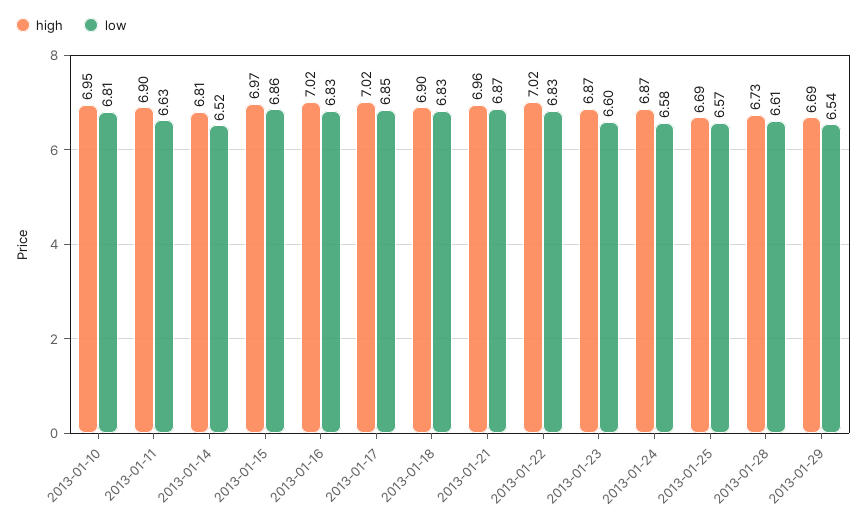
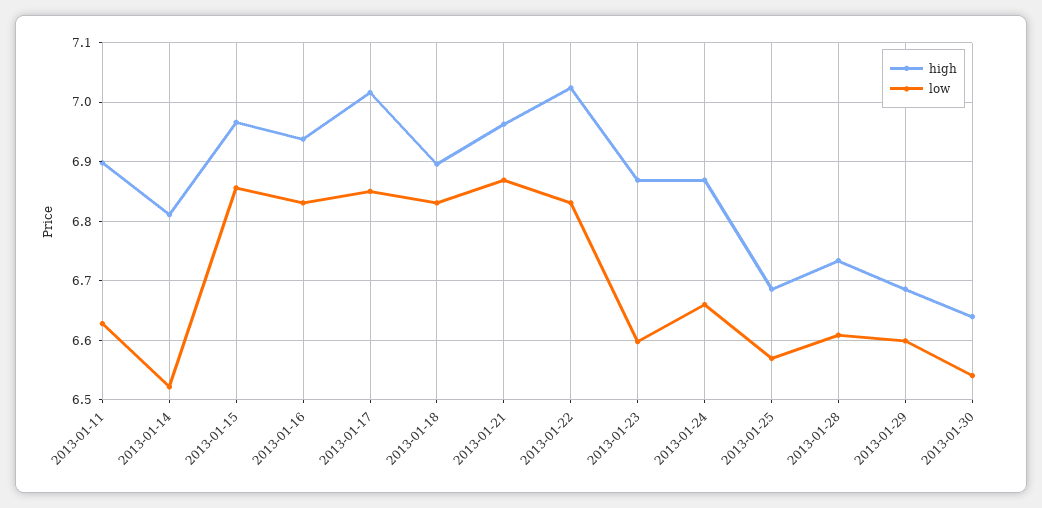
high, 2013-01-10: 6.95 -> none
low, 2013-01-10: 6.81 -> none
high, 2013-01-16: 7.02 -> 6.94
low, 2013-01-24: 6.58 -> 6.66
low, 2013-01-29: 6.54 -> 6.6
high, 2013-01-30: none -> 6.64
low, 2013-01-30: none -> 6.54

